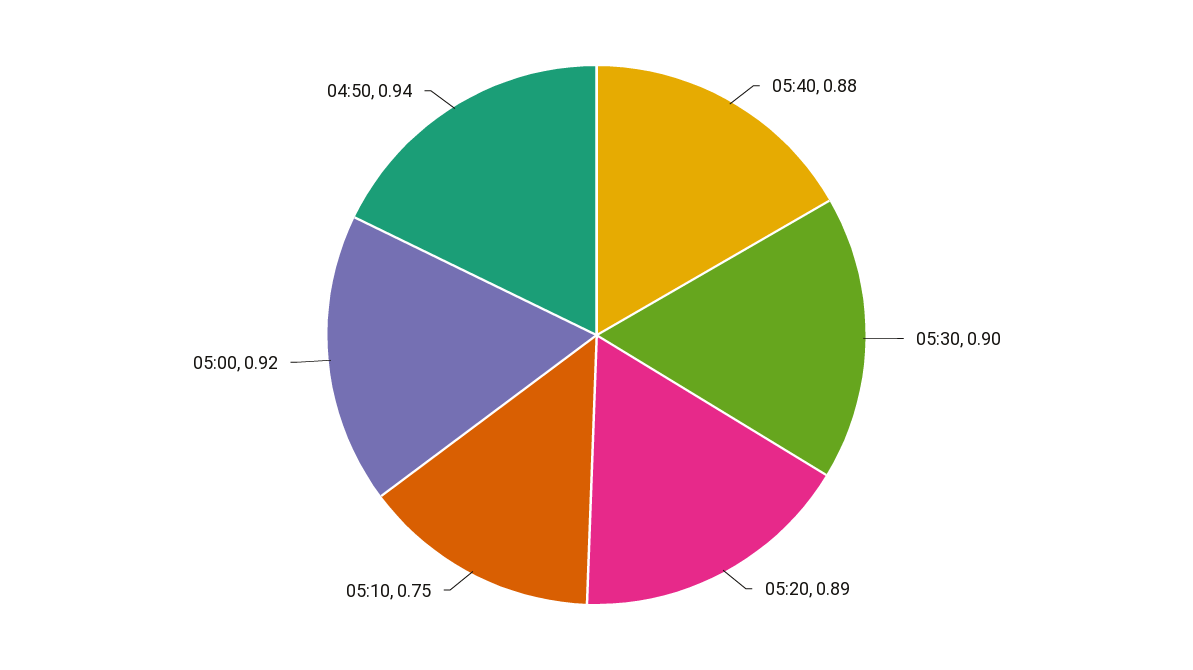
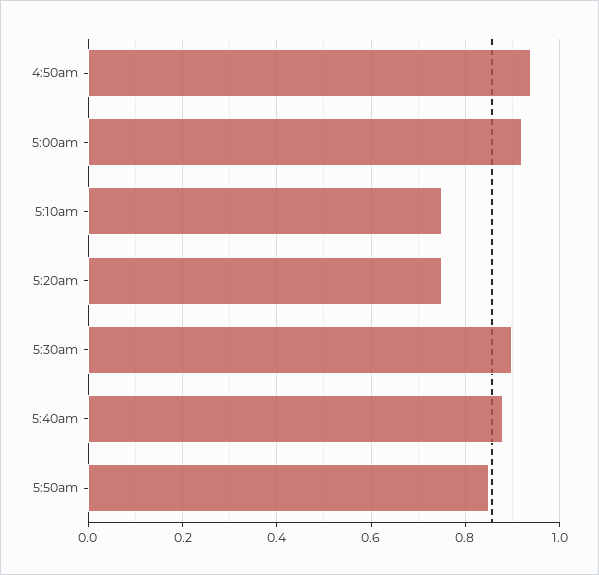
05:20: 0.89 -> 0.75
5:50am: none -> 0.85

